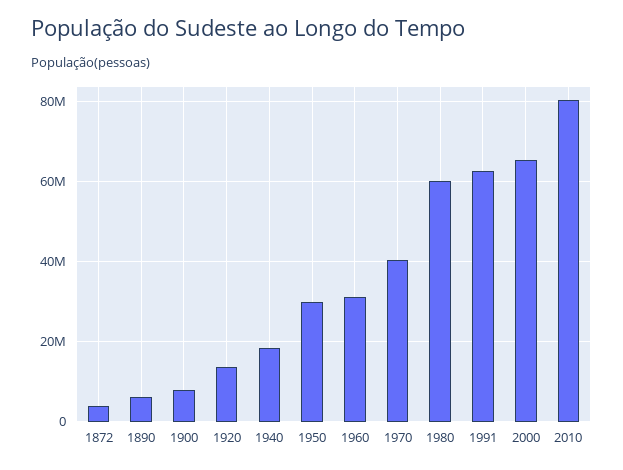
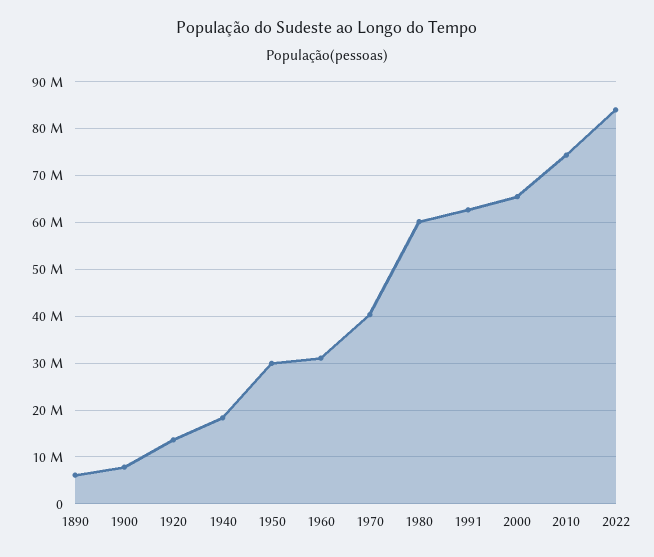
1872: 4000000 -> none
2010: 80000000 -> 74000000
2022: none -> 84000000

